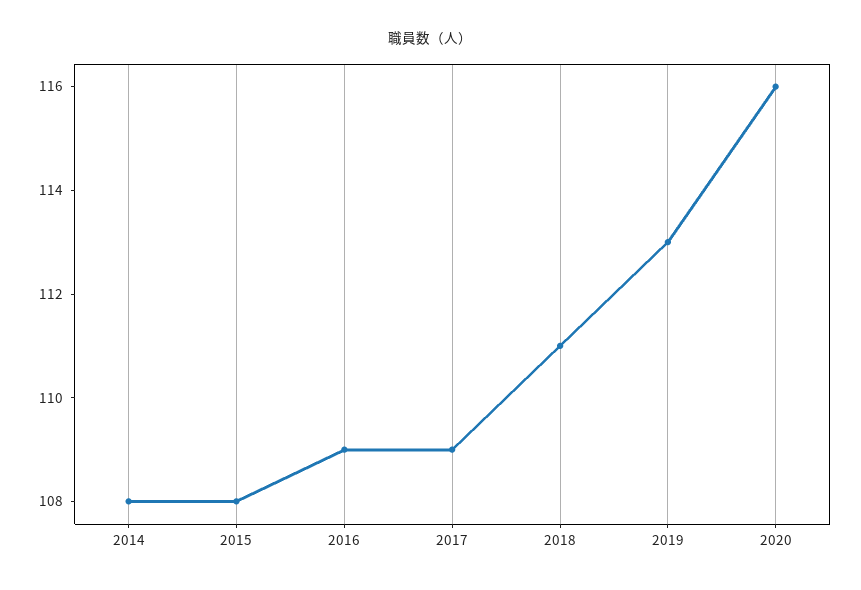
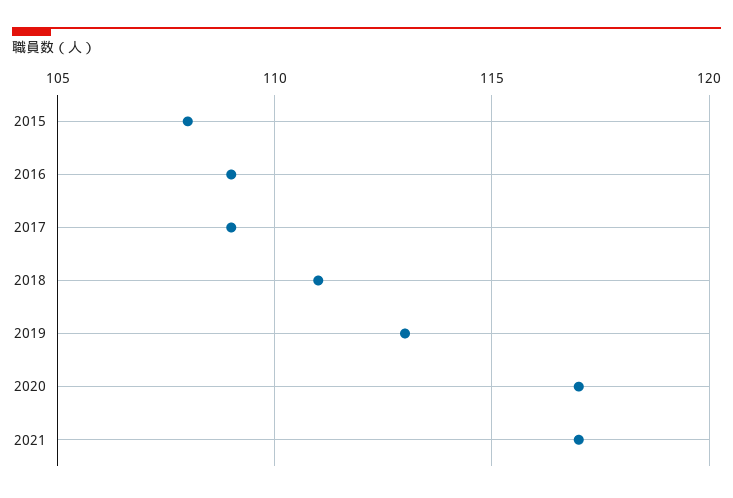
2014: 108 -> none
2020: 116 -> 117
2021: none -> 117

